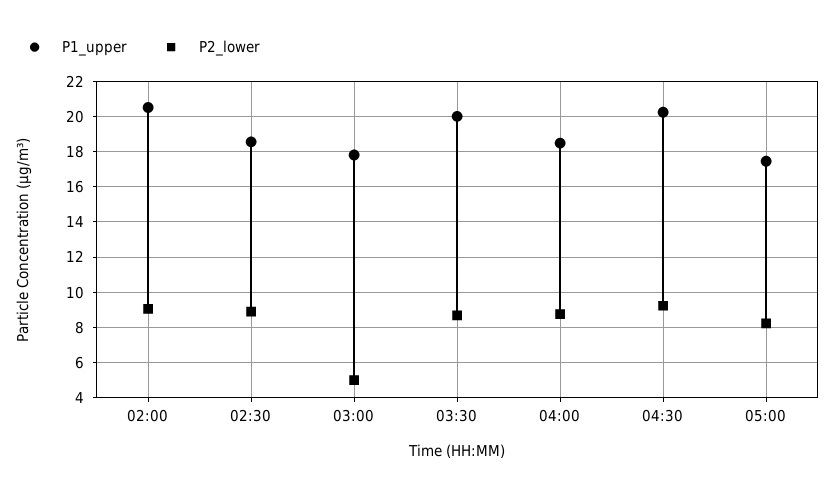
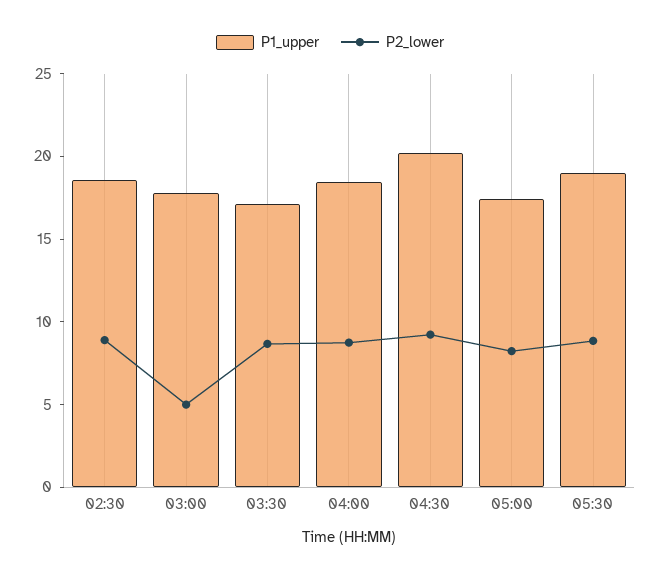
P1_upper, 02:00: 20.5 -> none
P2_lower, 02:00: 9 -> none
P1_upper, 03:30: 20 -> 17
P1_upper, 05:30: none -> 19
P2_lower, 05:30: none -> 9

